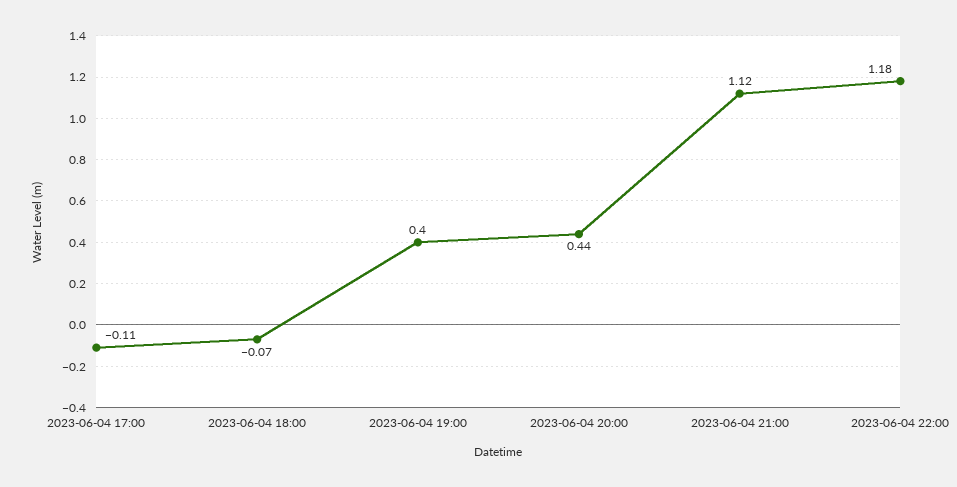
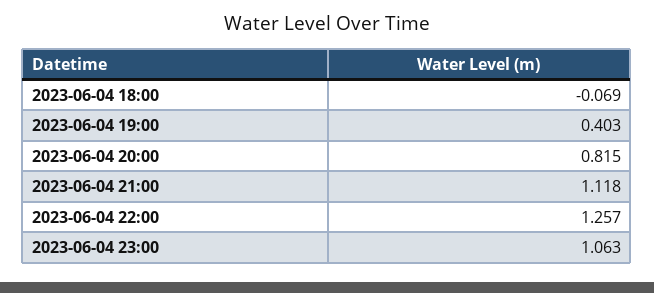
2023-06-04 17:00: -0.11 -> none
2023-06-04 20:00: 0.44 -> 0.815
2023-06-04 22:00: 1.18 -> 1.257
2023-06-04 23:00: none -> 1.063

